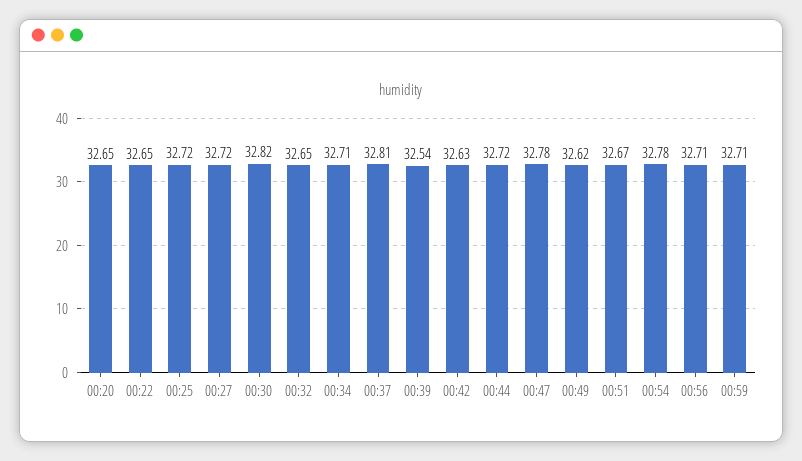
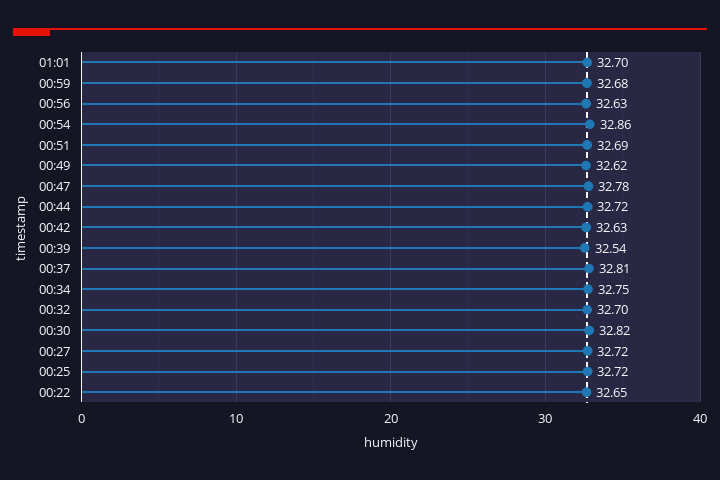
00:20: 32.65 -> none
00:32: 32.65 -> 32.7
00:34: 32.71 -> 32.75
00:51: 32.67 -> 32.69
00:54: 32.78 -> 32.86
00:56: 32.71 -> 32.63
00:59: 32.71 -> 32.68
01:01: none -> 32.7

